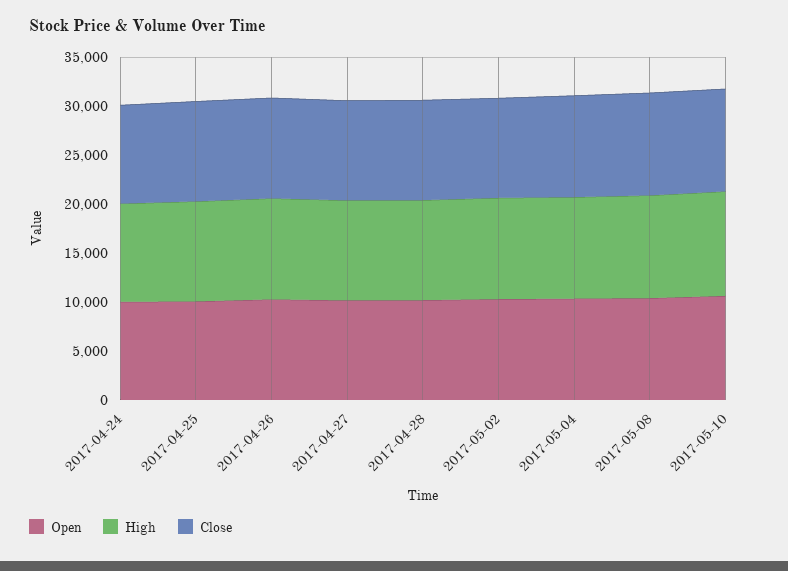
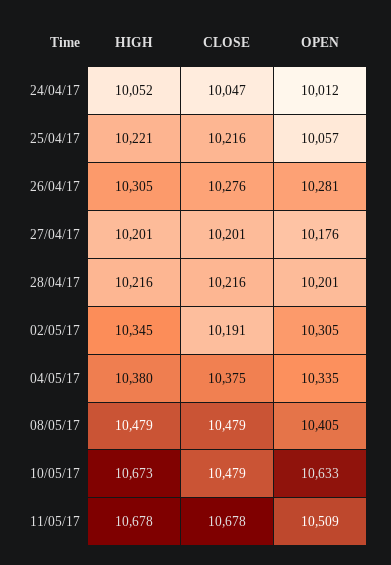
High, 11/05/17: none -> 10678
Close, 11/05/17: none -> 10678
Open, 11/05/17: none -> 10509

